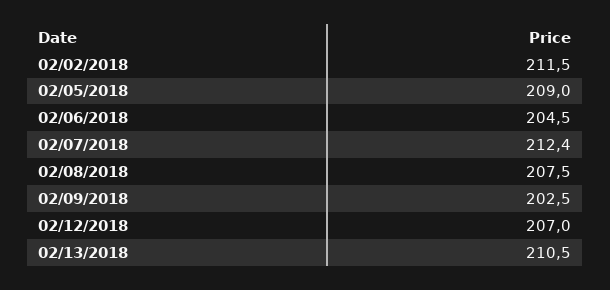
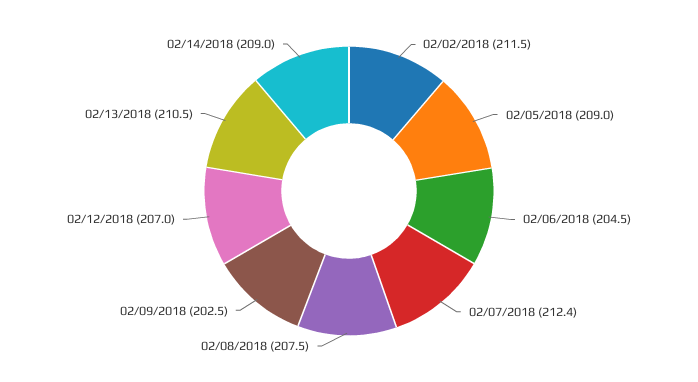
02/14/2018: none -> 209

